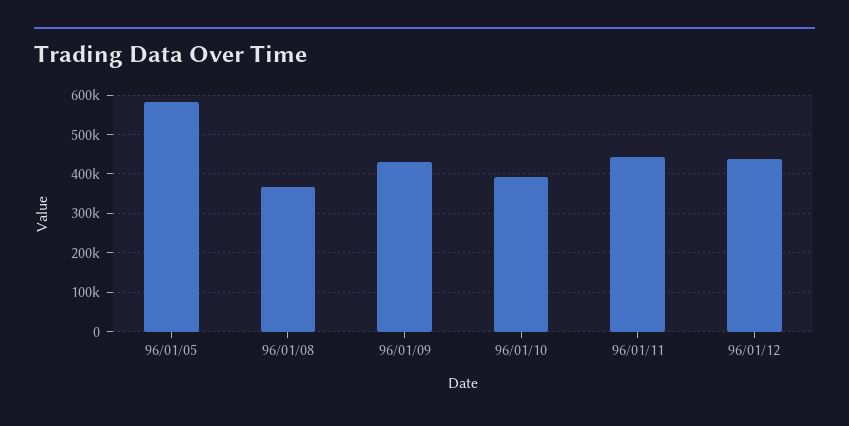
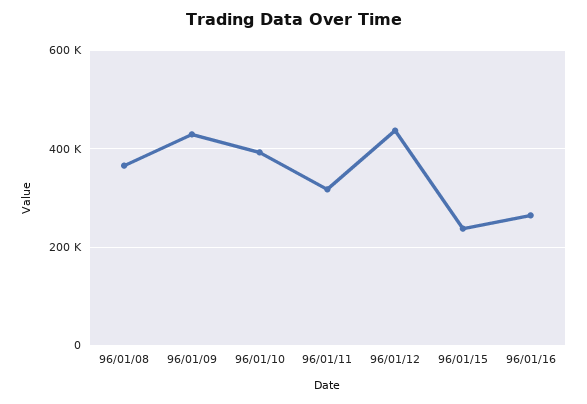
96/01/05: 580000 -> none
96/01/11: 440000 -> 320000
96/01/15: none -> 240000
96/01/16: none -> 260000

